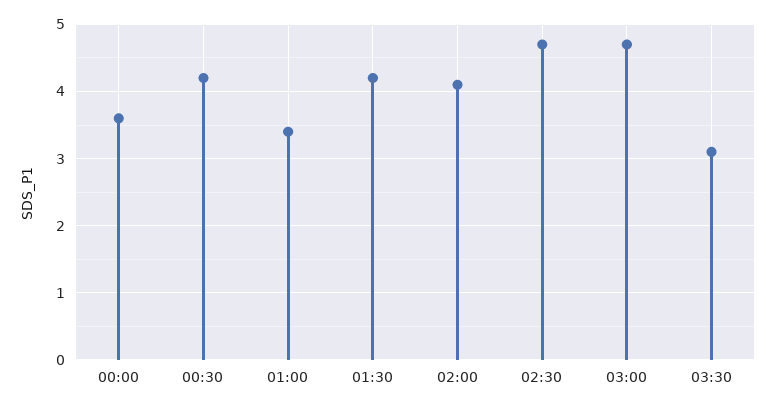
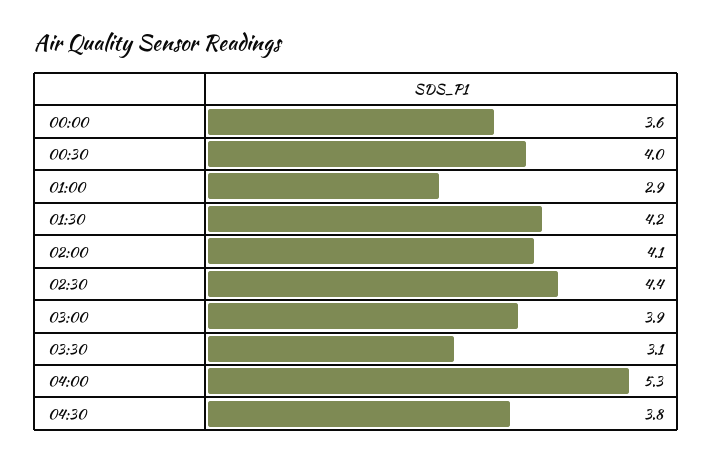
00:30: 4.2 -> 4
01:00: 3.4 -> 2.9
02:30: 4.7 -> 4.4
03:00: 4.7 -> 3.9
04:00: none -> 5.3
04:30: none -> 3.8

